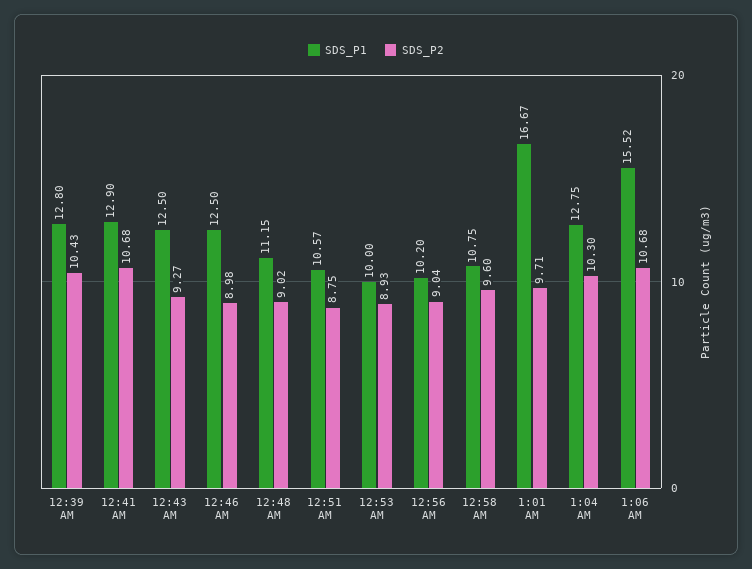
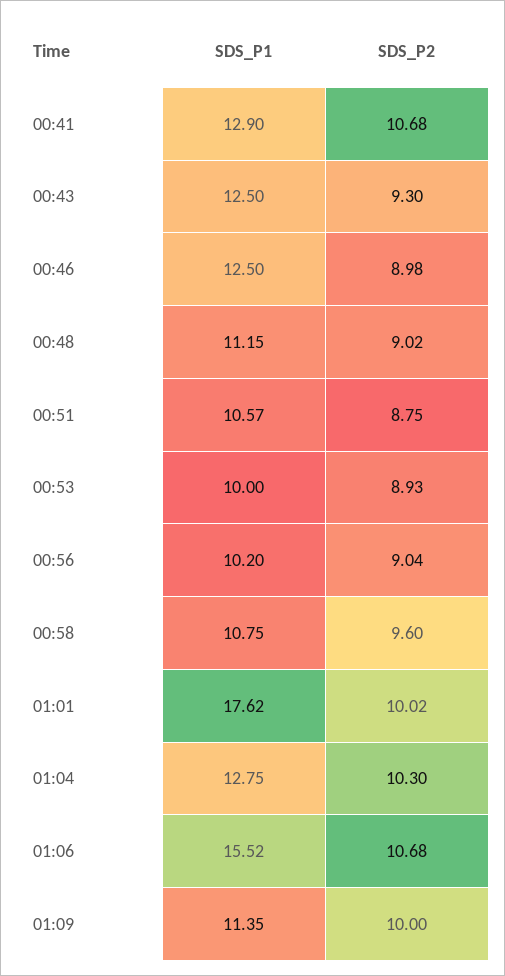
SDS_P1, 12:39 AM: 12.8 -> none
SDS_P2, 12:39 AM: 10.43 -> none
SDS_P2, 12:43 AM: 9.27 -> 9.3
SDS_P1, 1:01 AM: 16.67 -> 17.62
SDS_P2, 1:01 AM: 9.71 -> 10.02
SDS_P1, 01:09: none -> 11.35
SDS_P2, 01:09: none -> 10

